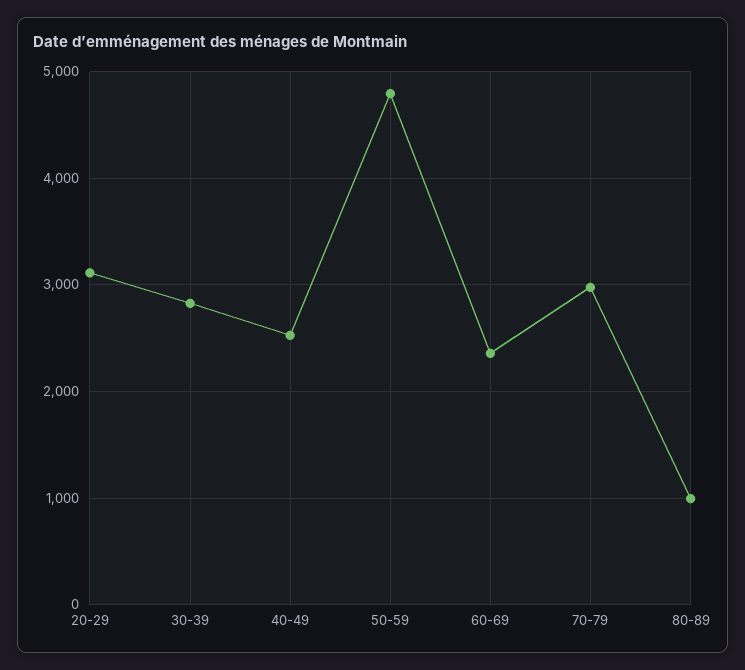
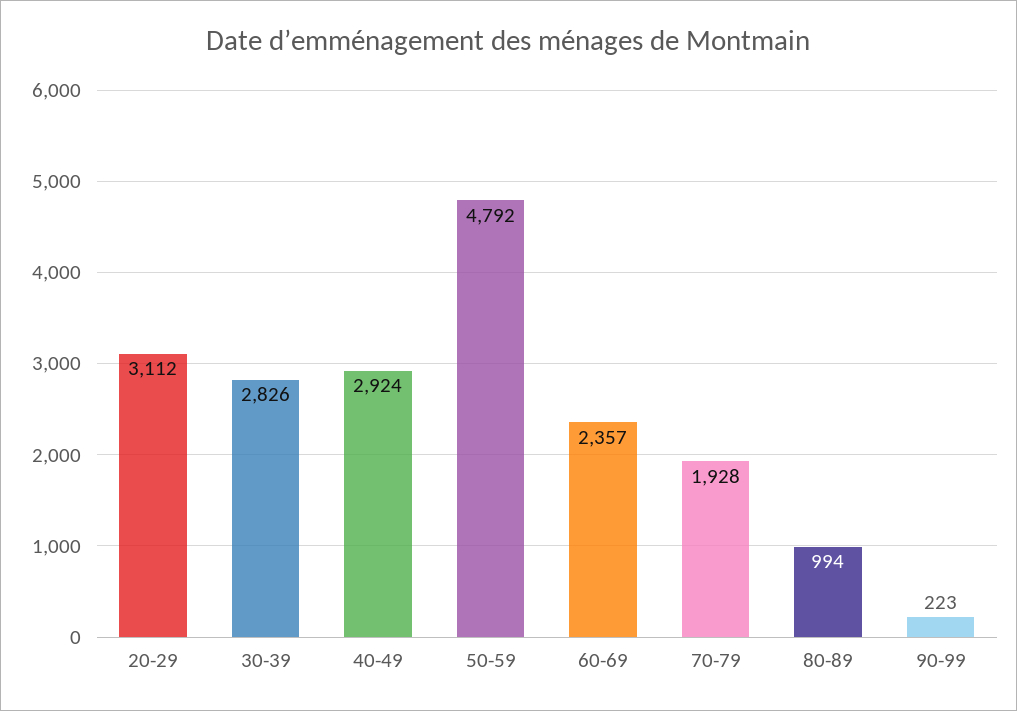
40-49: 2500 -> 2924
70-79: 3000 -> 1928
90-99: none -> 223

